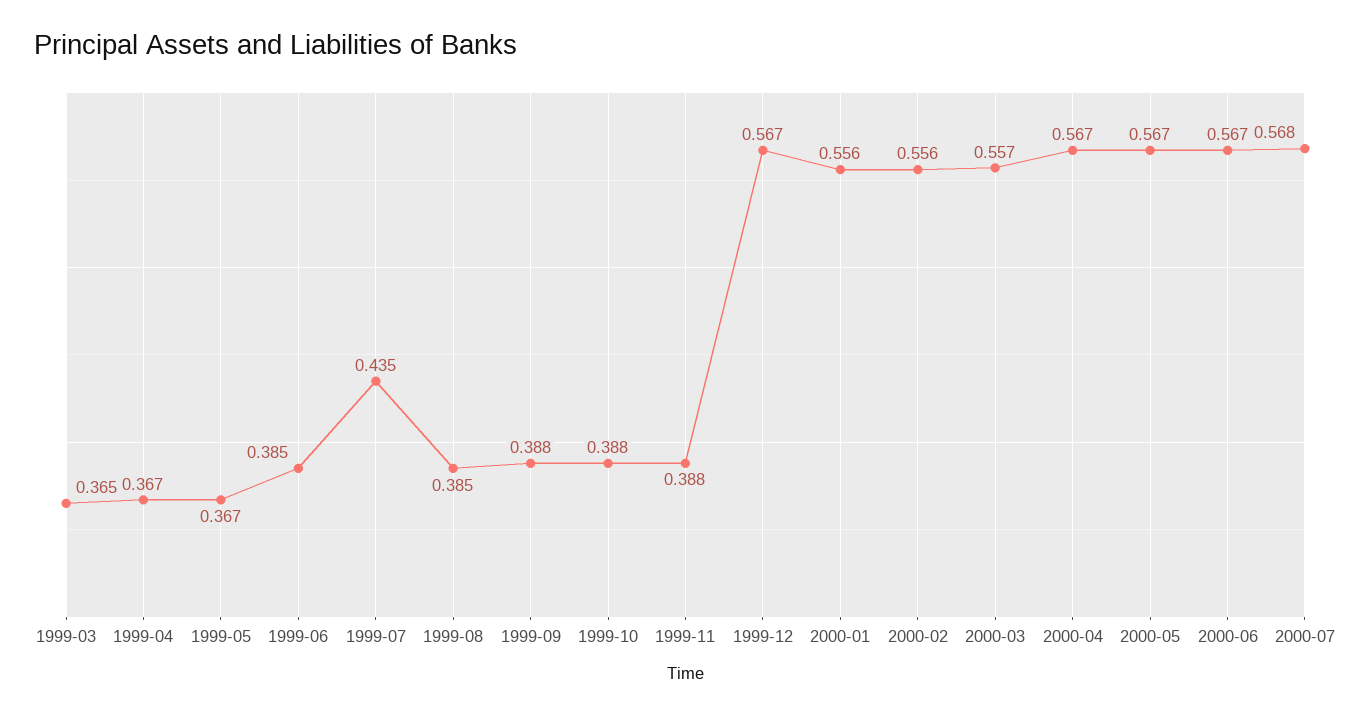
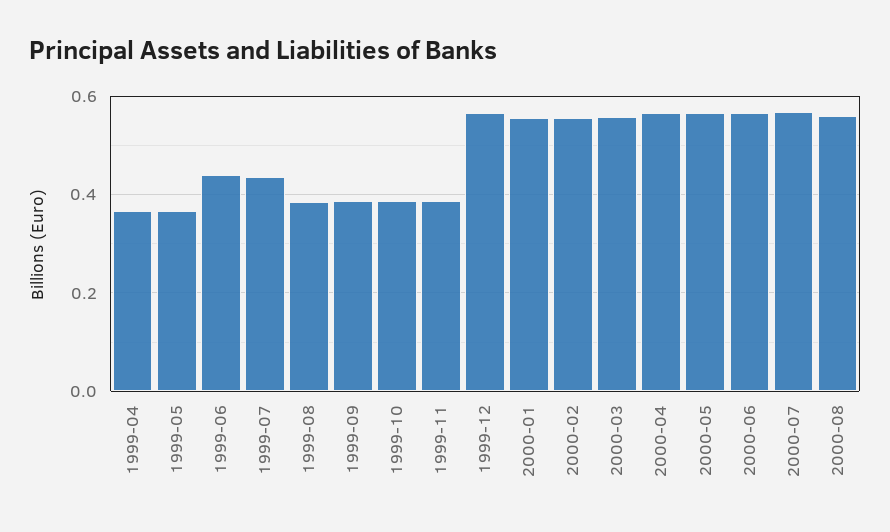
1999-03: 0.365 -> none
1999-06: 0.385 -> 0.44
2000-08: none -> 0.56

